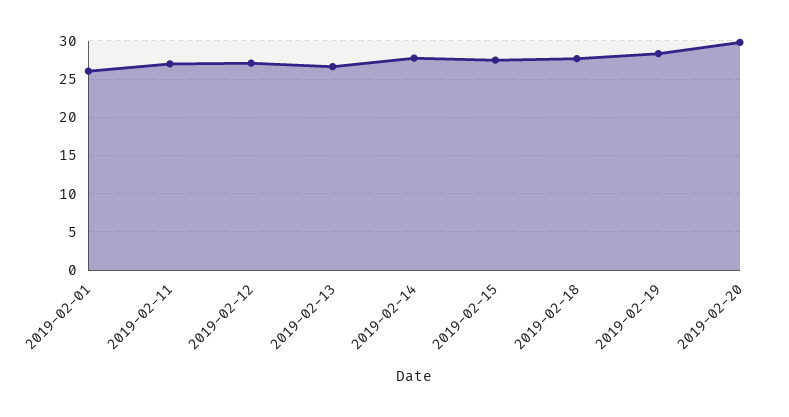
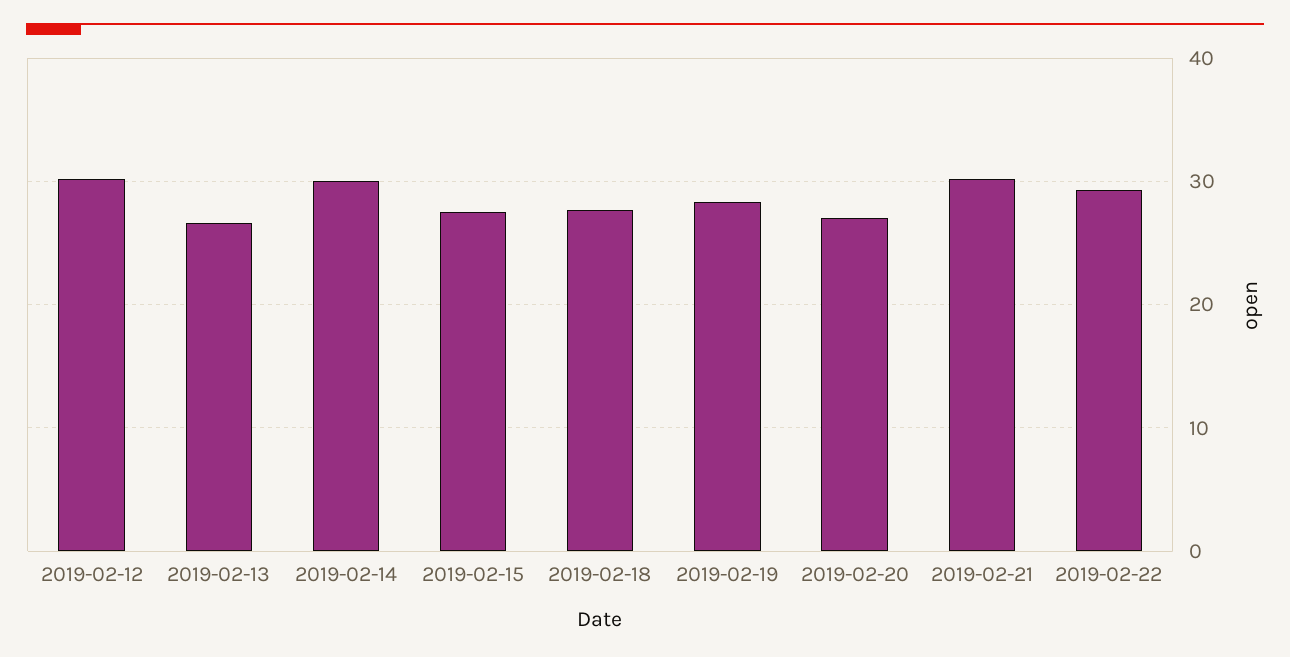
2019-02-01: 26 -> none
2019-02-11: 27 -> none
2019-02-12: 27 -> 30
2019-02-14: 28 -> 30
2019-02-20: 30 -> 27
2019-02-21: none -> 30
2019-02-22: none -> 29

